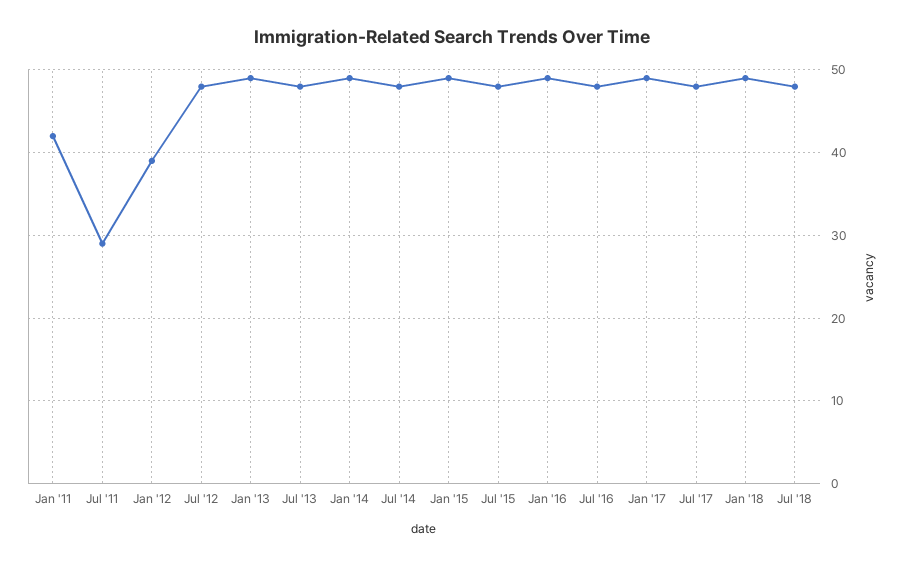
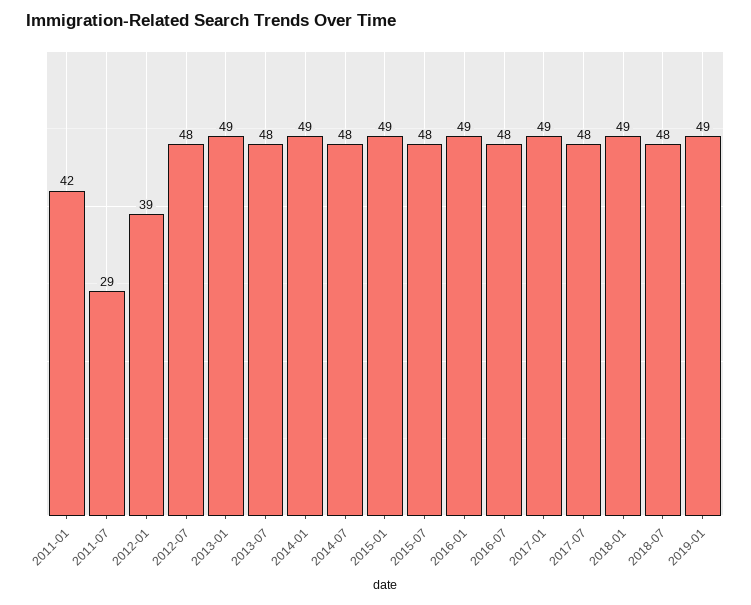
2019-01: none -> 49

